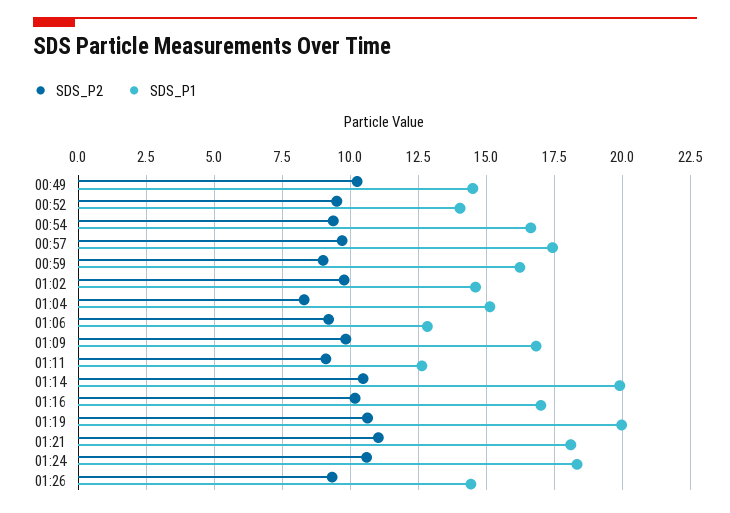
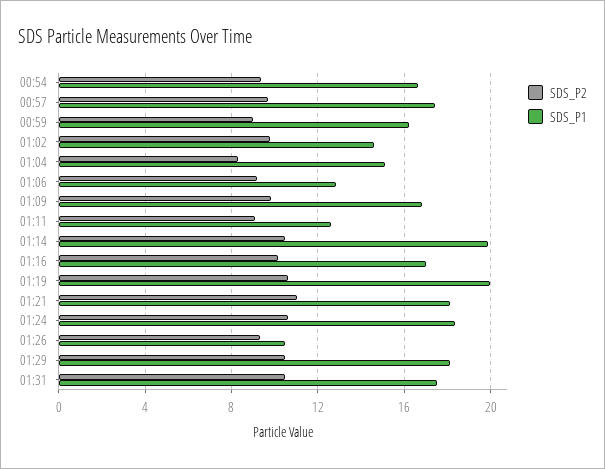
SDS_P2, 00:49: 10.25 -> none
SDS_P1, 00:49: 14.5 -> none
SDS_P2, 00:52: 9.5 -> none
SDS_P1, 00:52: 14 -> none
SDS_P1, 01:26: 14.5 -> 10.5
SDS_P2, 01:29: none -> 10.5
SDS_P1, 01:29: none -> 18
SDS_P2, 01:31: none -> 10.5
SDS_P1, 01:31: none -> 17.5

